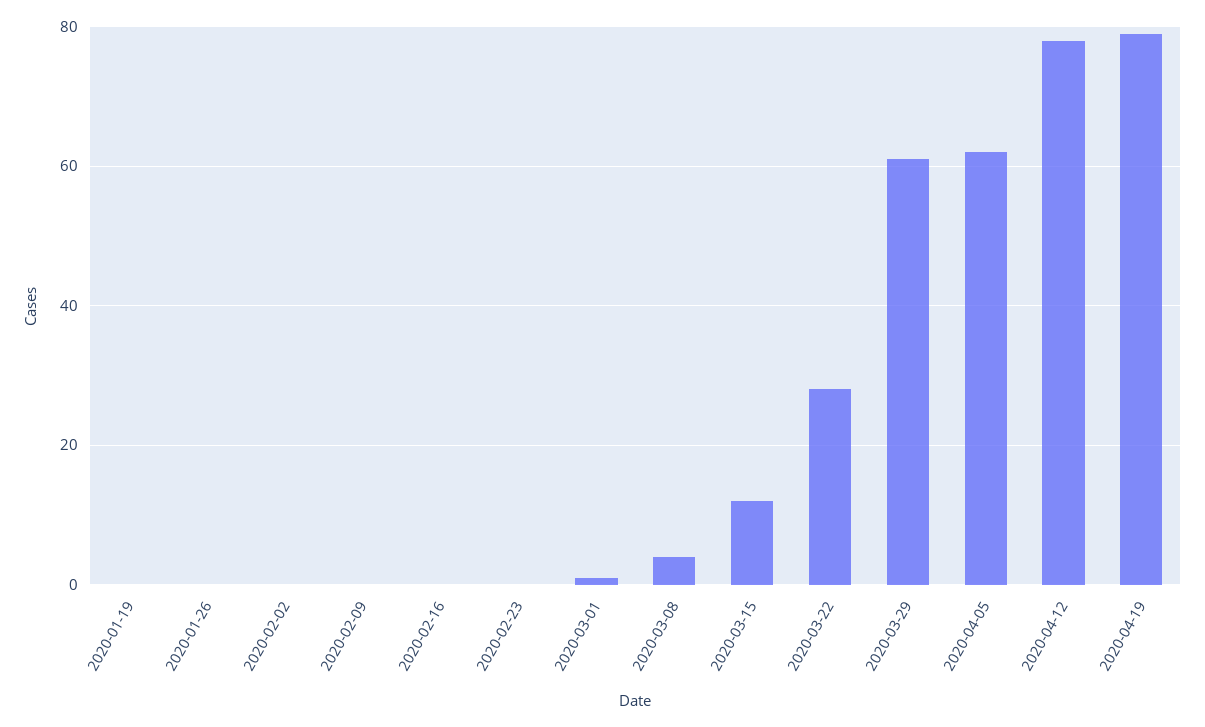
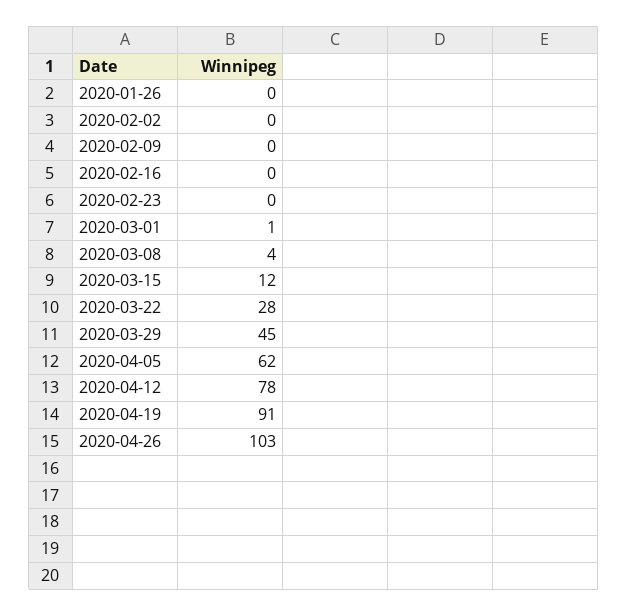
2020-01-19: 0 -> none
2020-03-29: 60 -> 45
2020-04-19: 80 -> 91
2020-04-26: none -> 103

